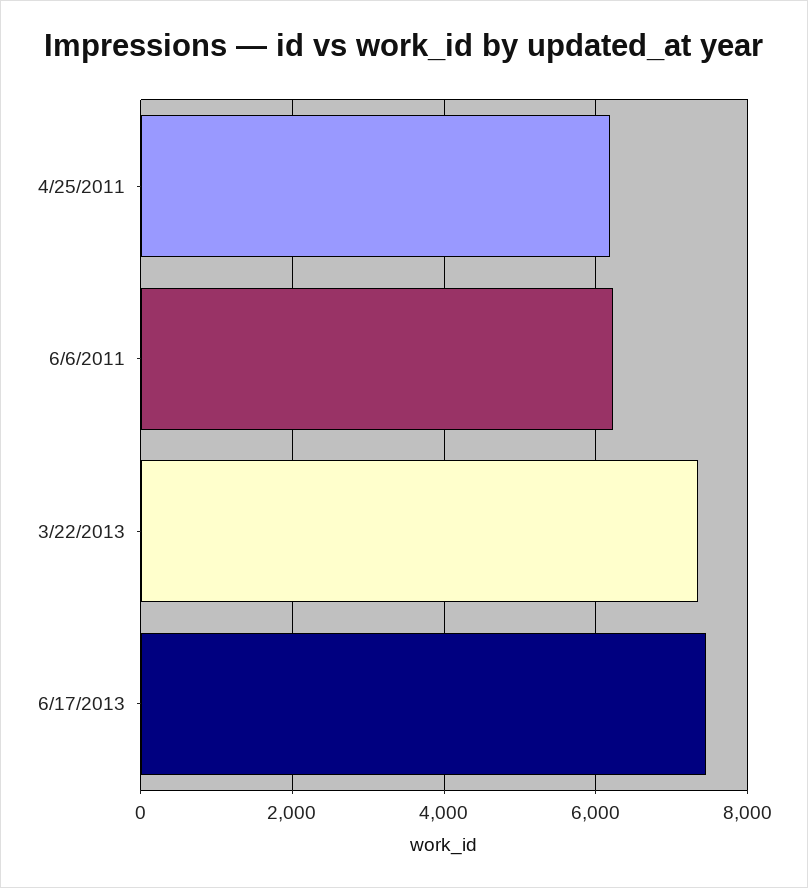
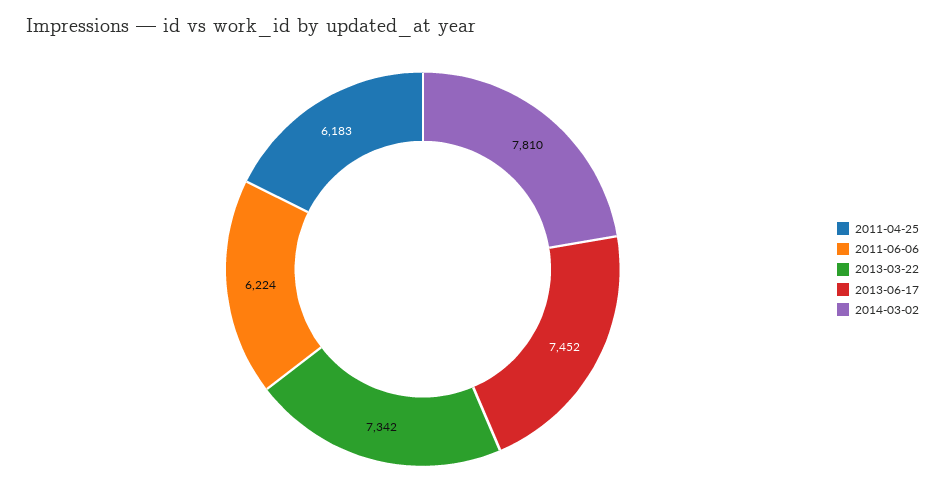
2014-03-02: none -> 7810

